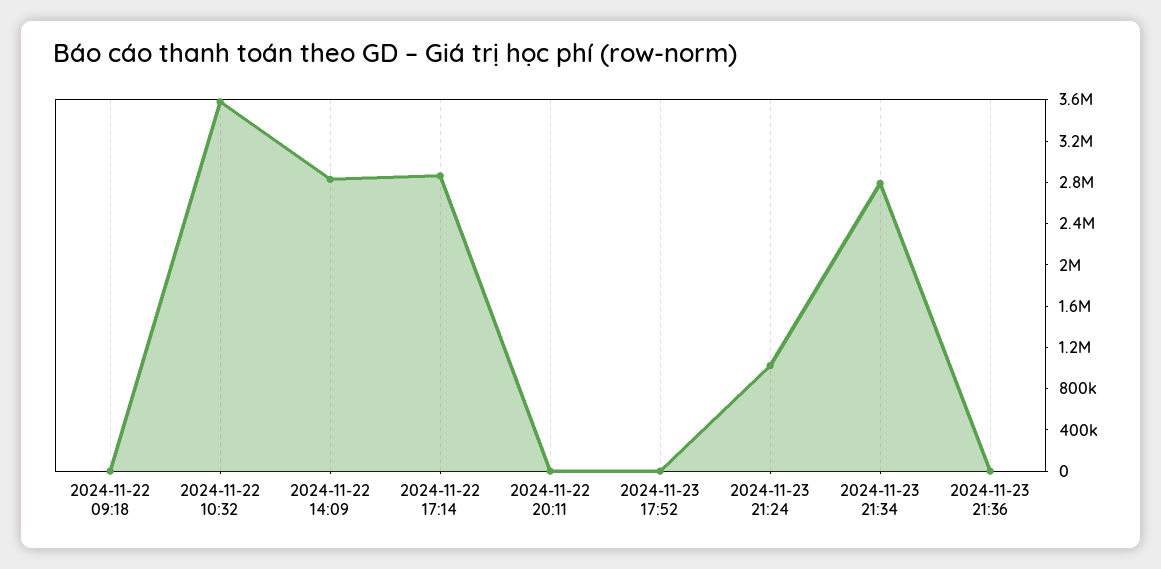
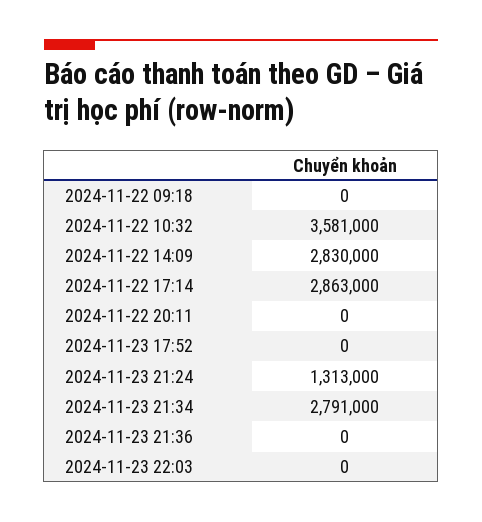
2024-11-23 21:24: 1000000 -> 1313000
2024-11-23 22:03: none -> 0

